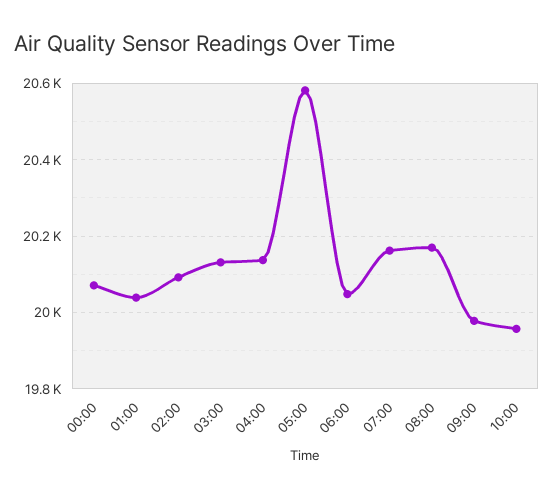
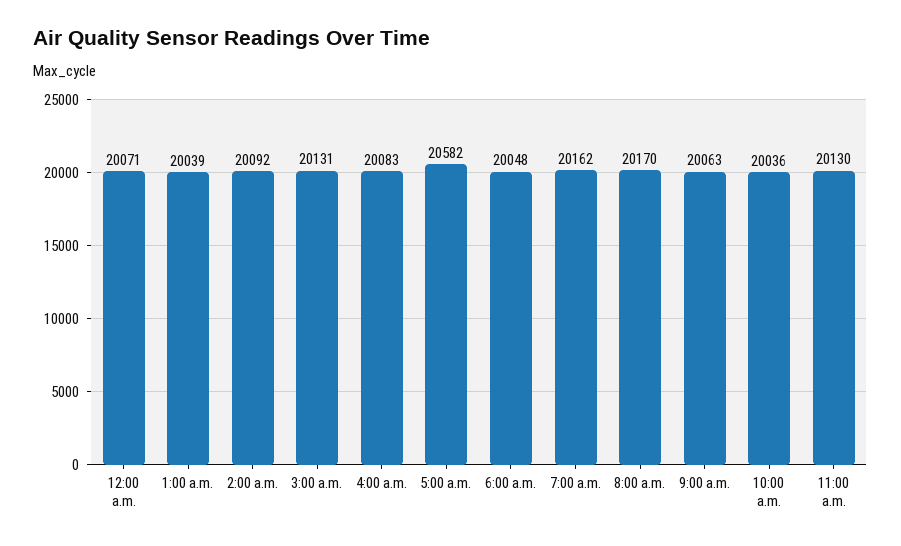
04:00: 20140 -> 20083
09:00: 19980 -> 20063
10:00: 19960 -> 20036
11:00 a.m.: none -> 20130

